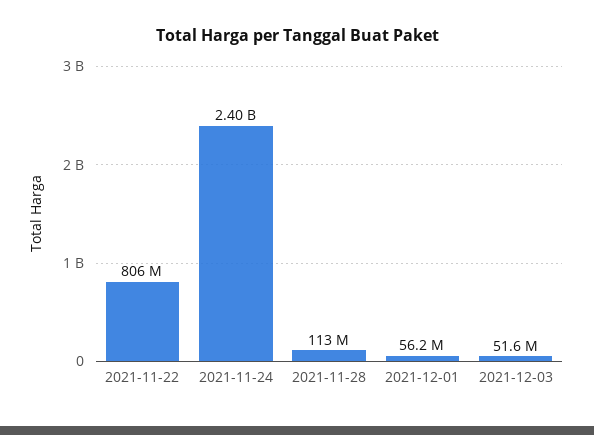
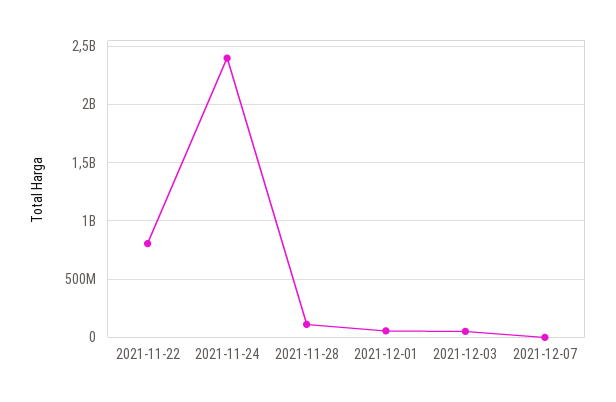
2021-12-07: none -> 0

